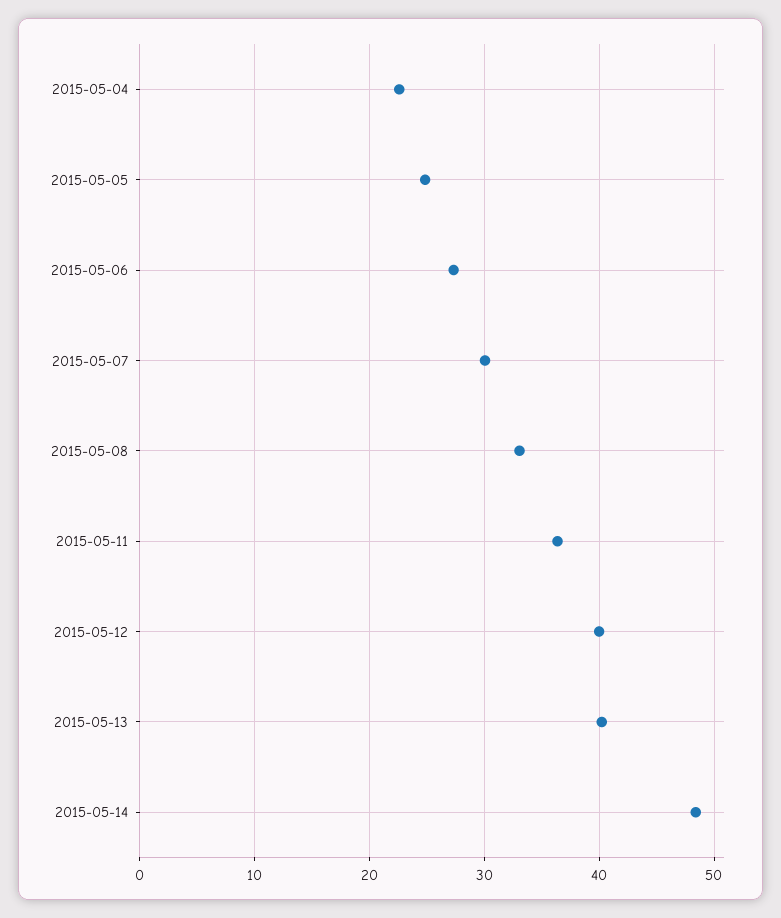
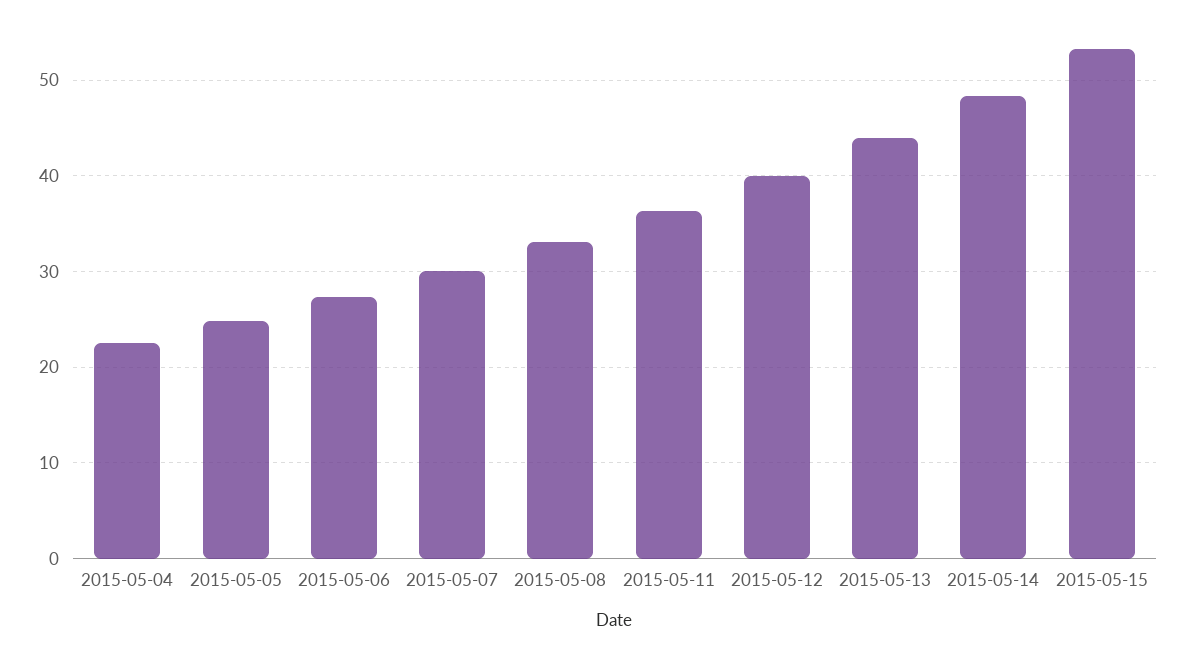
2015-05-13: 40 -> 44
2015-05-15: none -> 53

